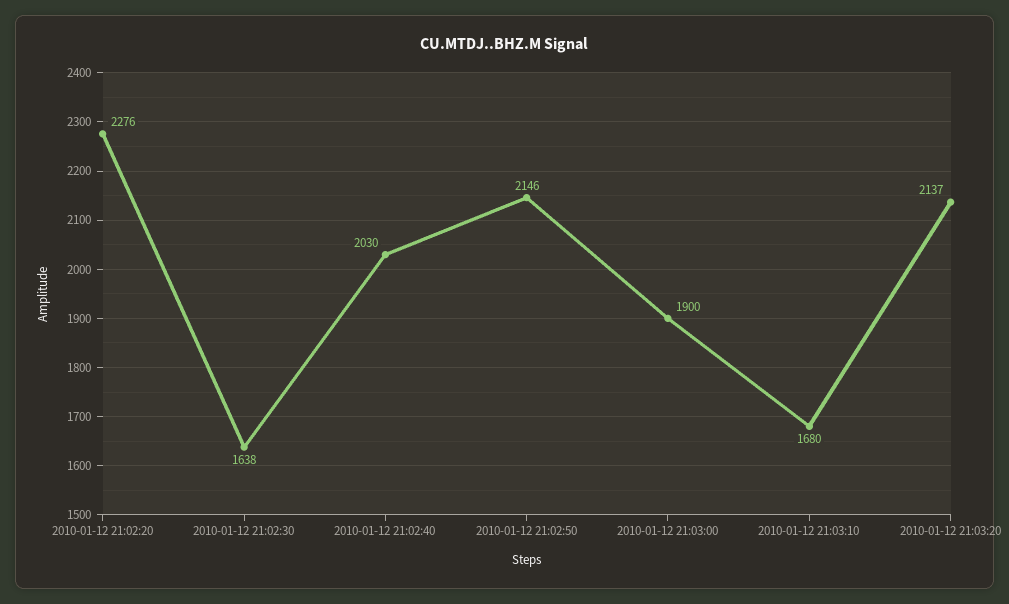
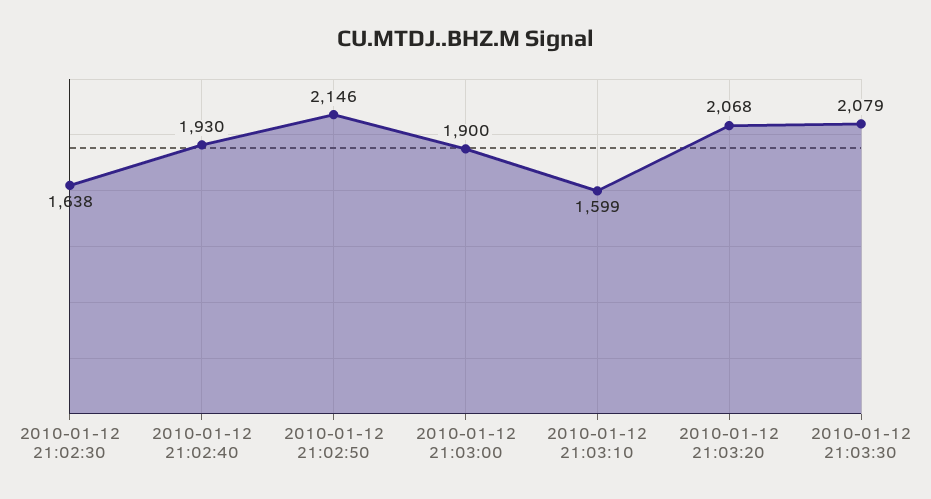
2010-01-12 21:02:20: 2276 -> none
2010-01-12 21:02:40: 2030 -> 1930
2010-01-12 21:03:10: 1680 -> 1599
2010-01-12 21:03:20: 2137 -> 2068
2010-01-12 21:03:30: none -> 2079

